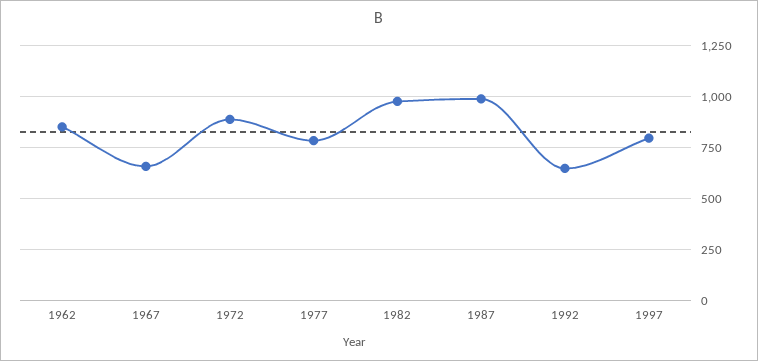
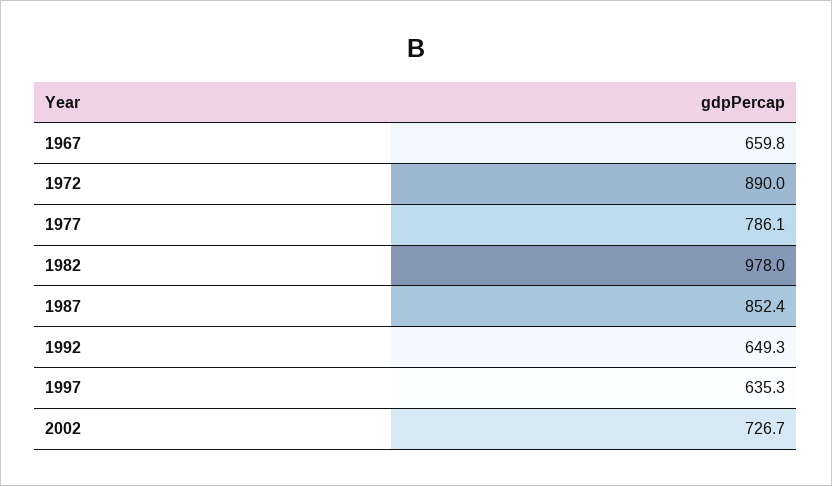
1962: 850 -> none
1987: 1000 -> 852.4
1997: 800 -> 635.3
2002: none -> 726.7

